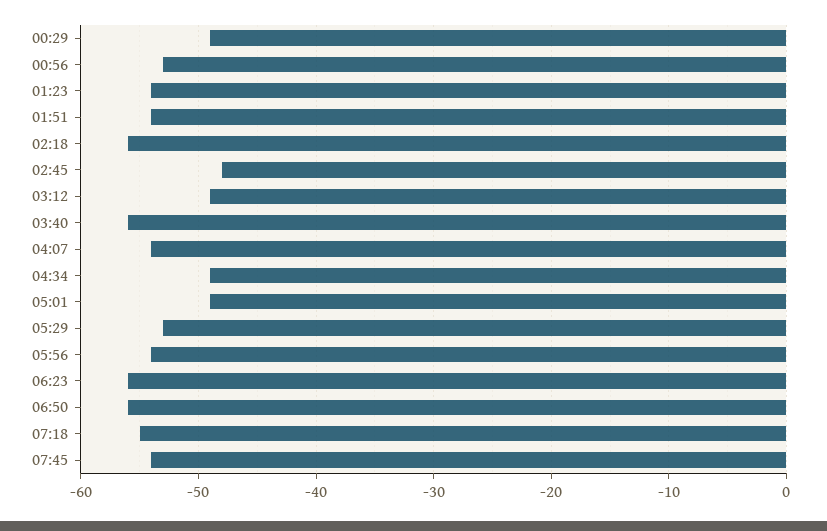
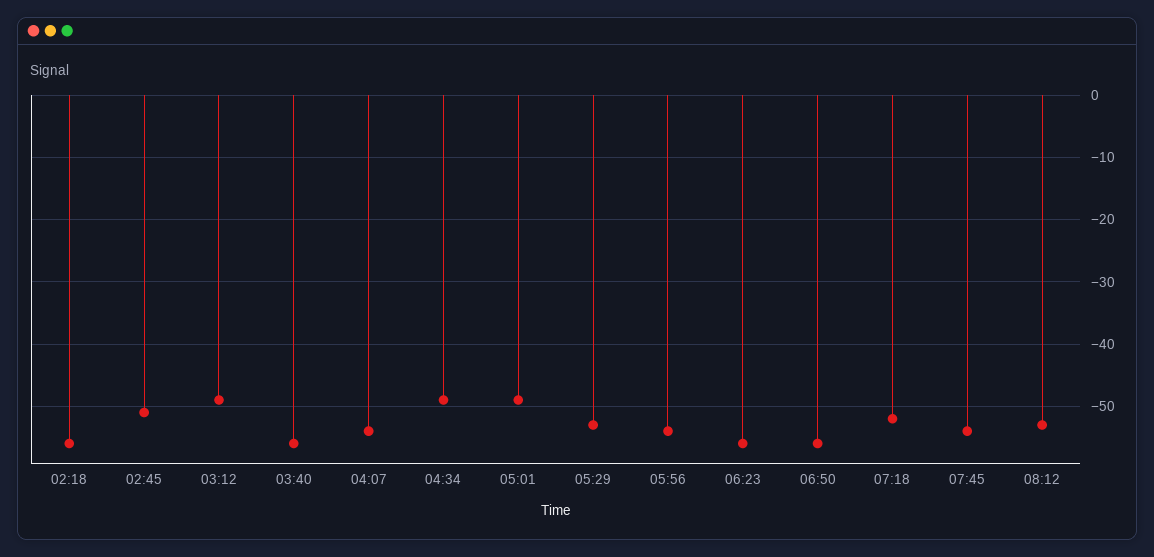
00:29: -49 -> none
00:56: -53 -> none
01:23: -54 -> none
01:51: -54 -> none
02:45: -48 -> -51
07:18: -55 -> -52
08:12: none -> -53

